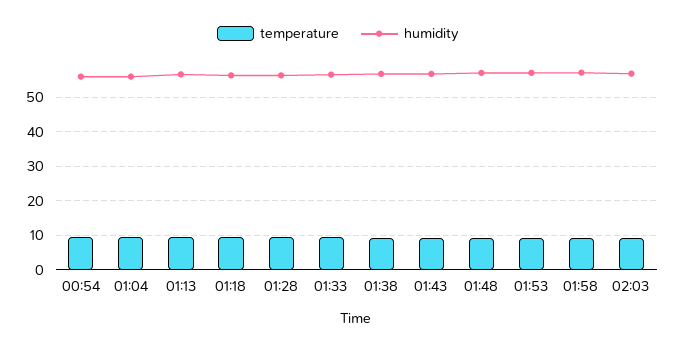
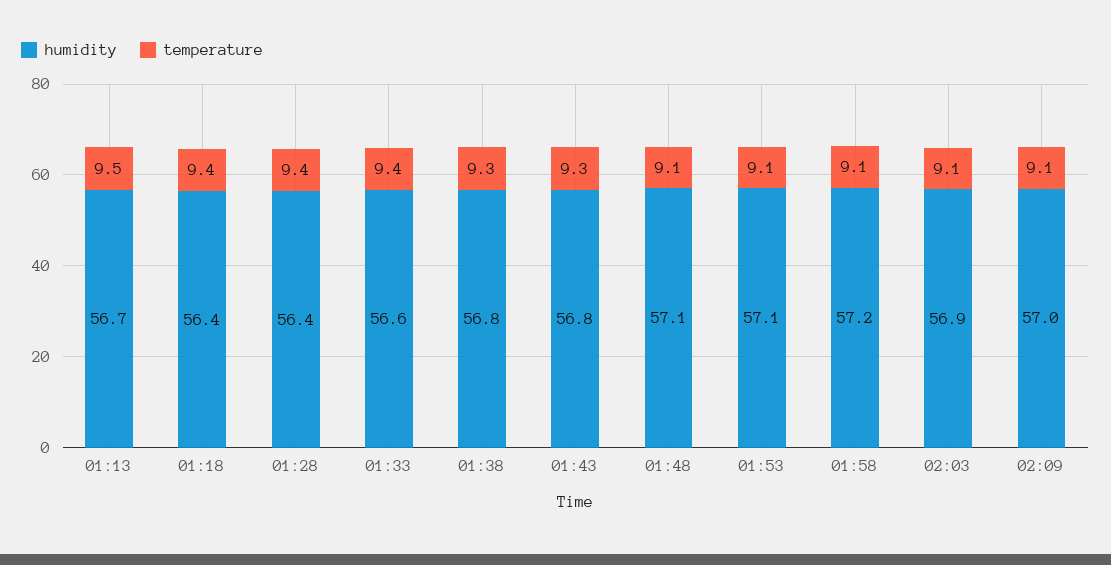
temperature, 00:54: 10 -> none
humidity, 00:54: 56 -> none
temperature, 01:04: 10 -> none
humidity, 01:04: 56 -> none
humidity, 02:09: none -> 57
temperature, 02:09: none -> 9.1

